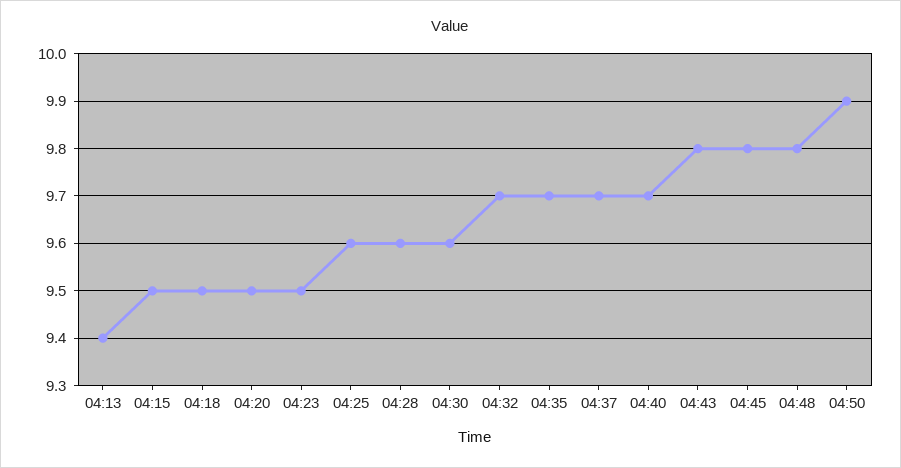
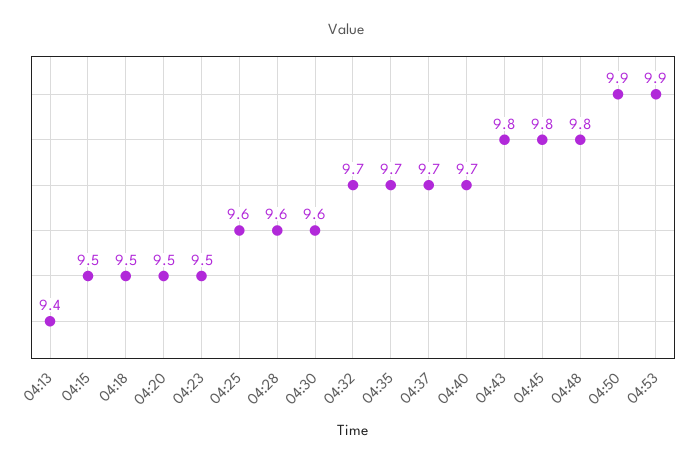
04:53: none -> 9.9

